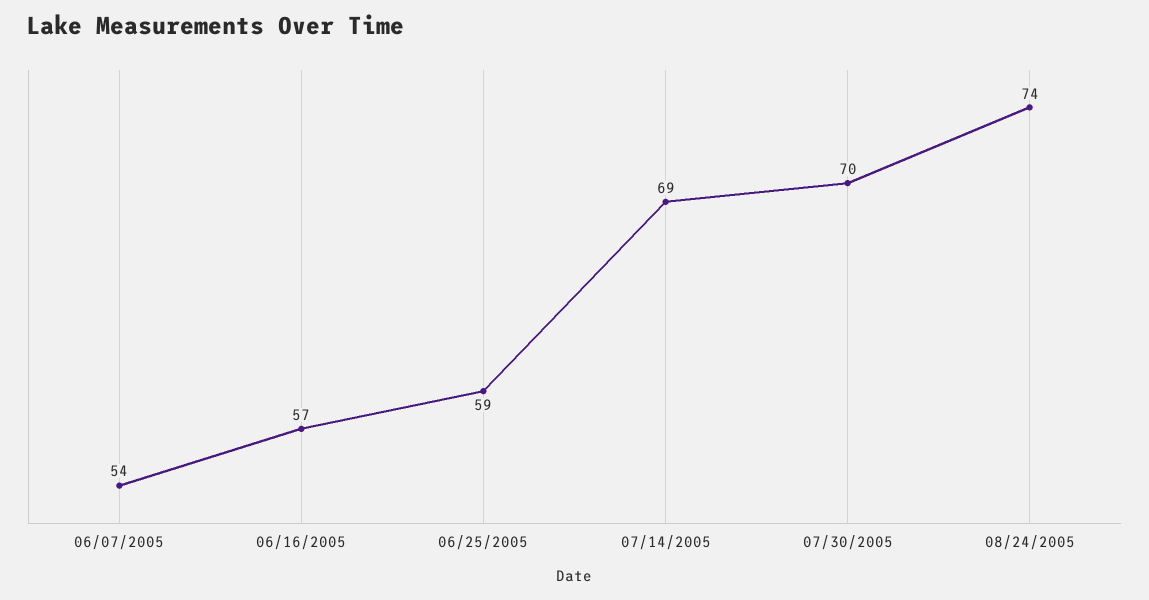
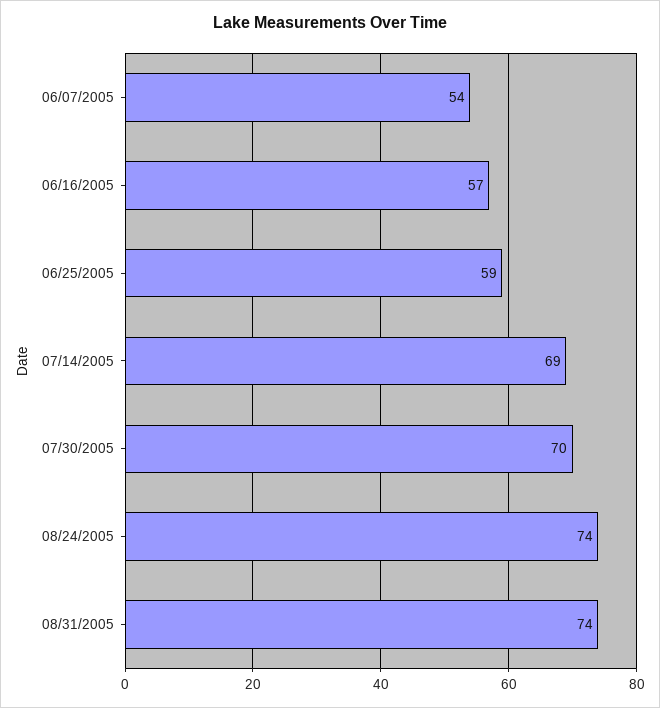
08/31/2005: none -> 74

